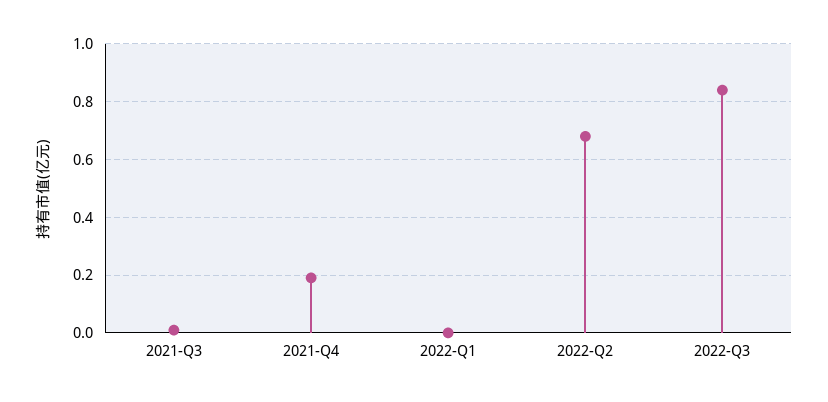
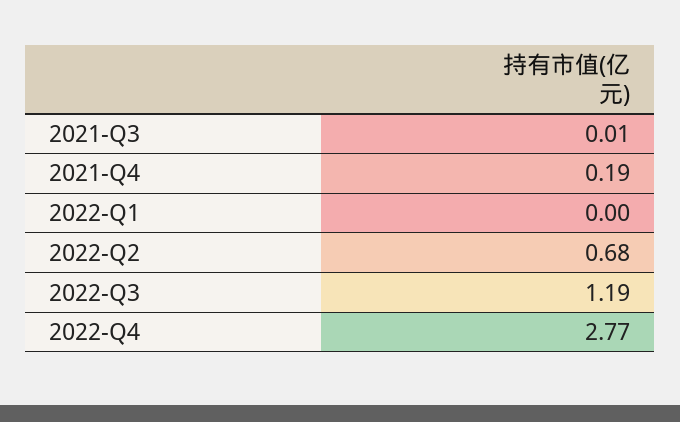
2022-Q3: 0.85 -> 1.19
2022-Q4: none -> 2.77

